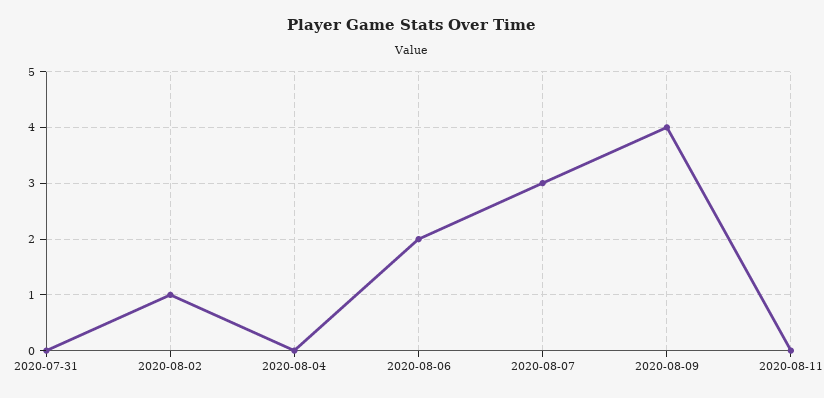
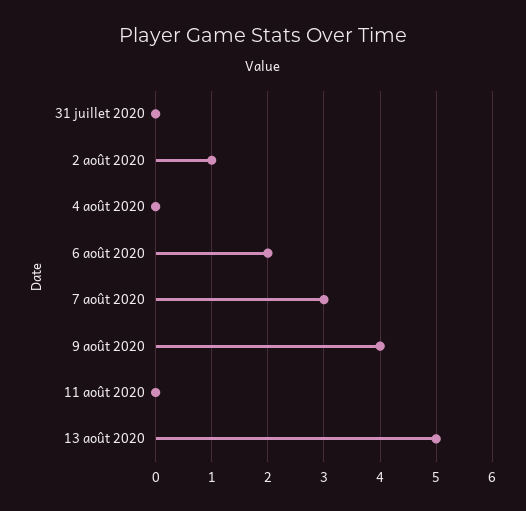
13 août 2020: none -> 5

